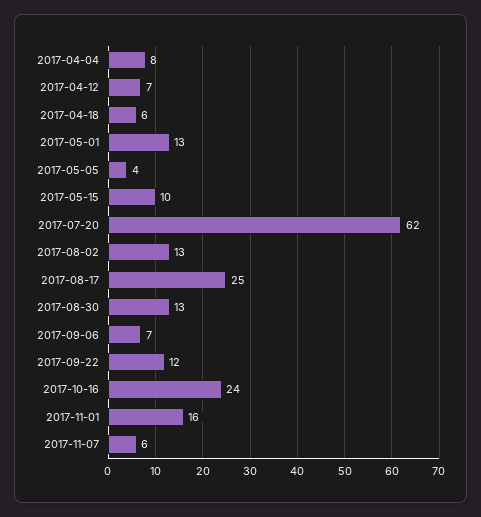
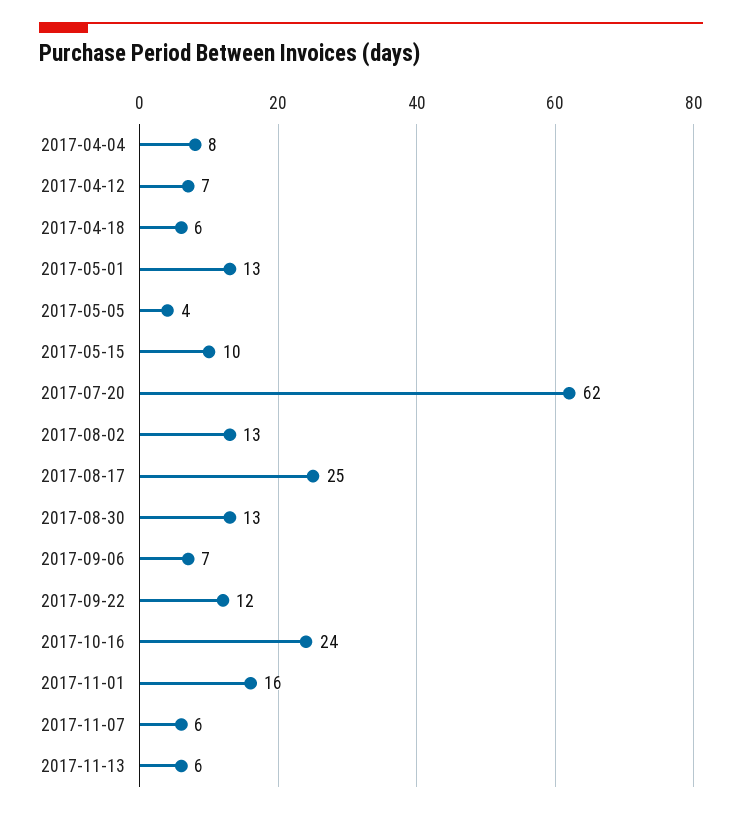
2017-11-13: none -> 6

